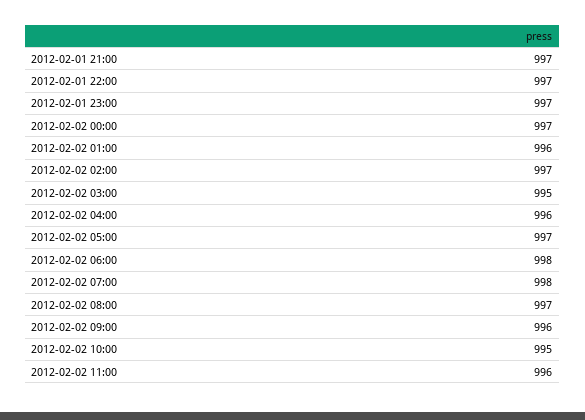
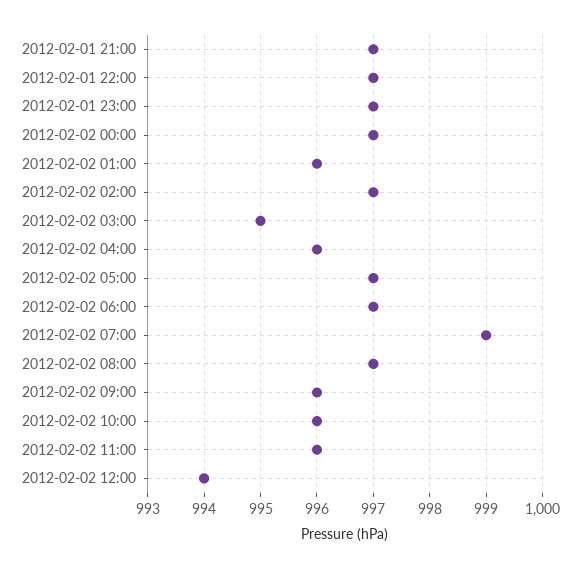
2012-02-02 06:00: 998 -> 997
2012-02-02 07:00: 998 -> 999
2012-02-02 10:00: 995 -> 996
2012-02-02 12:00: none -> 994

